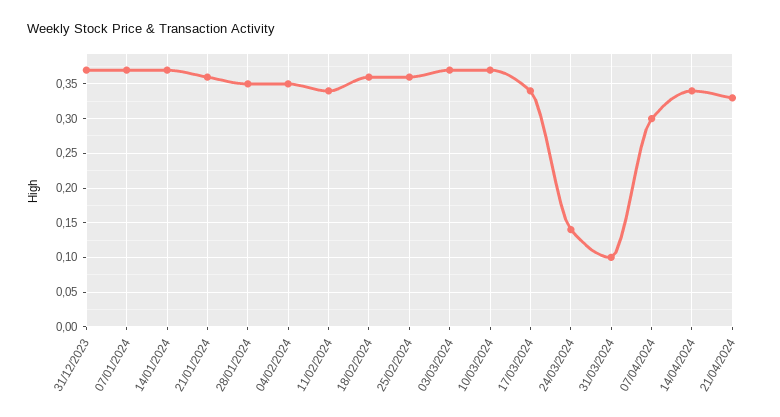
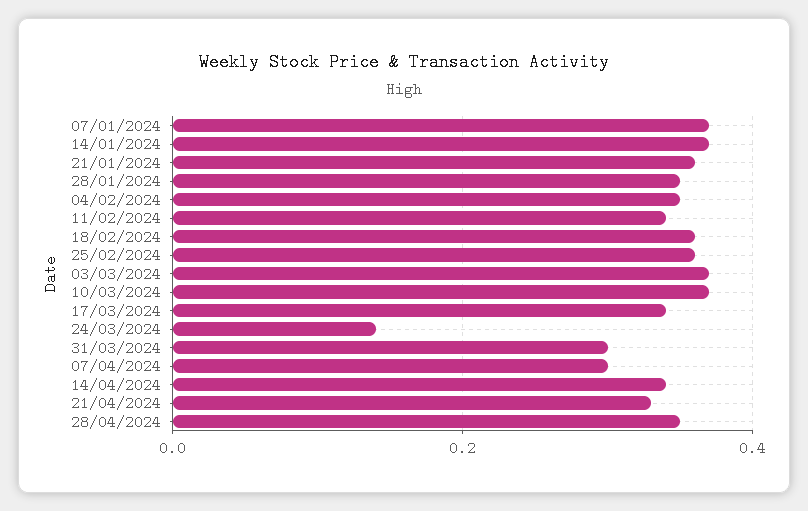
31/12/2023: 0.37 -> none
31/03/2024: 0.1 -> 0.3
28/04/2024: none -> 0.35

